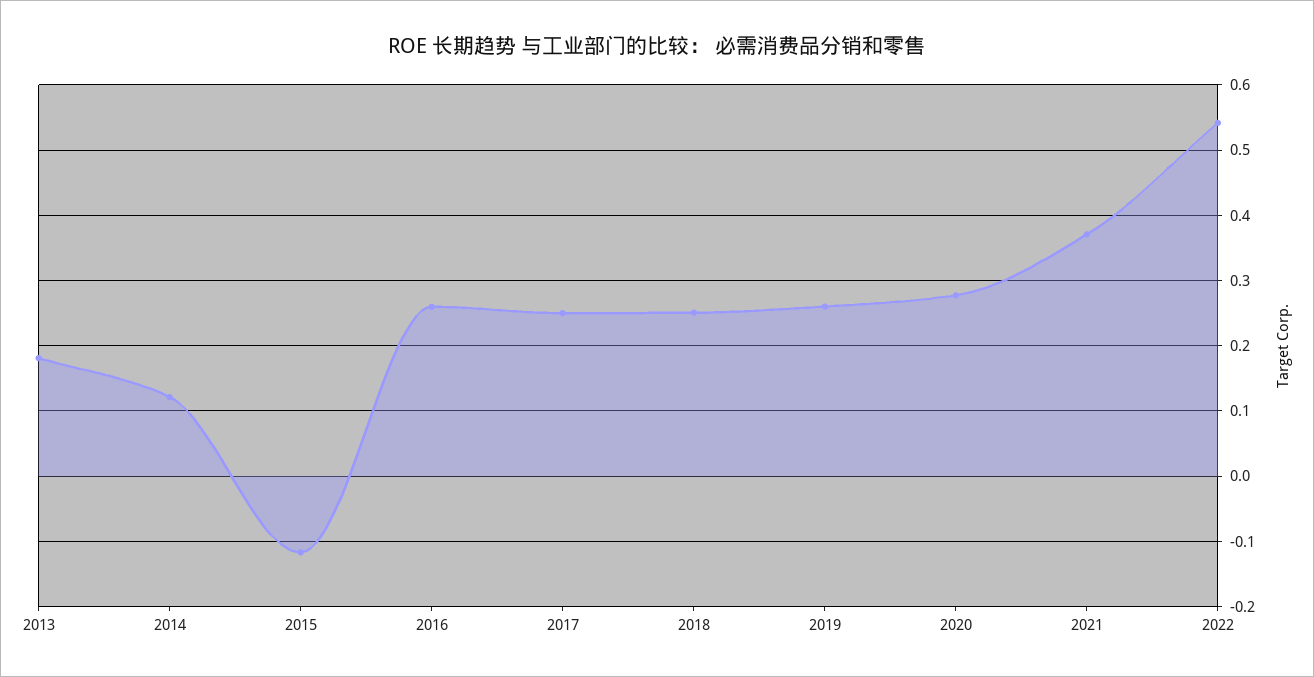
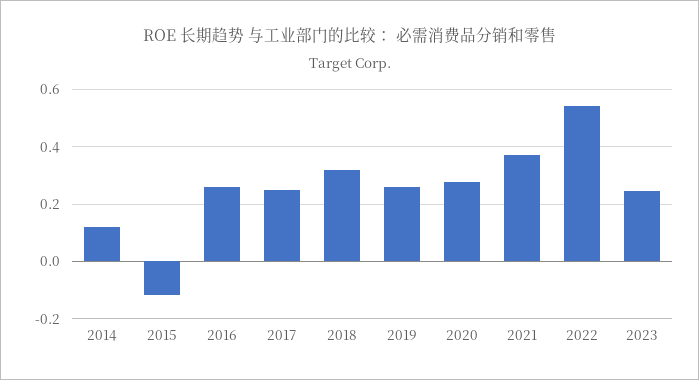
2013: 0.18 -> none
2018: 0.25 -> 0.325
2023: none -> 0.25

